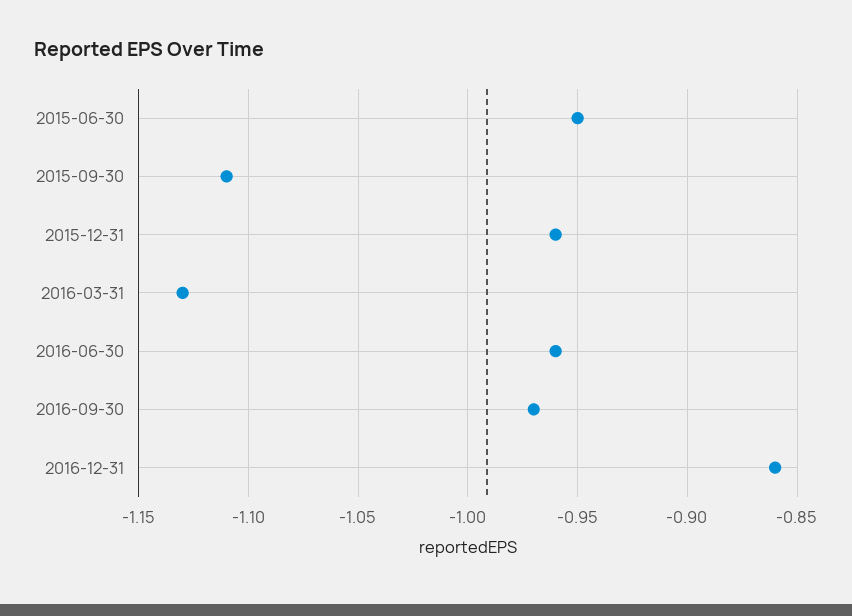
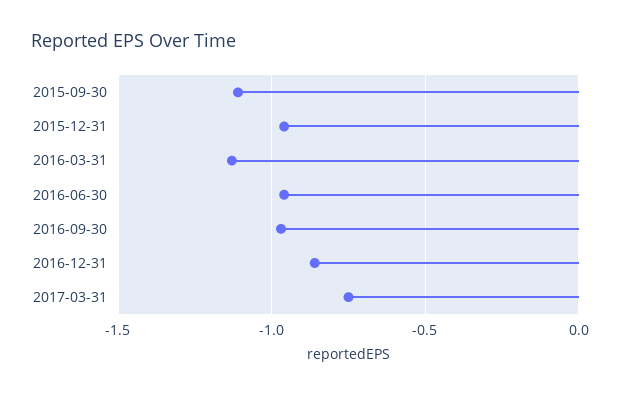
2015-06-30: -0.95 -> none
2017-03-31: none -> -0.75

